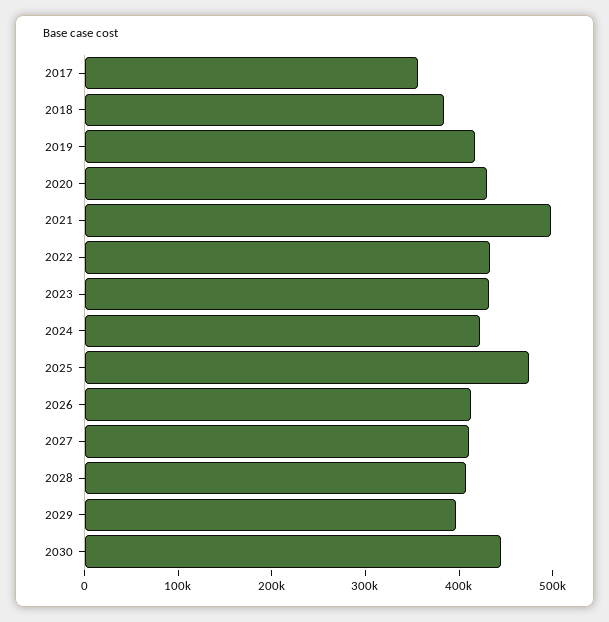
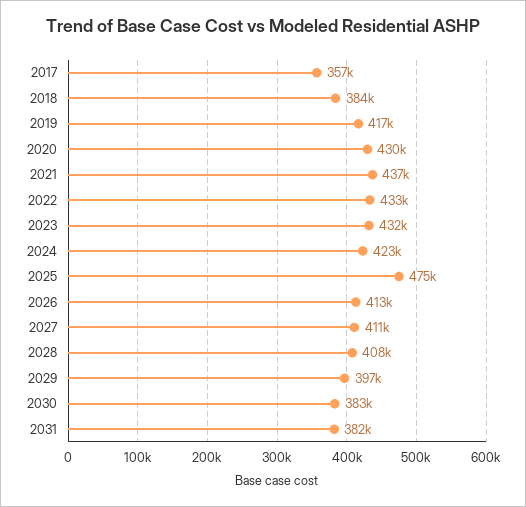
2021: 500000 -> 437000
2030: 440000 -> 383000
2031: none -> 382000

